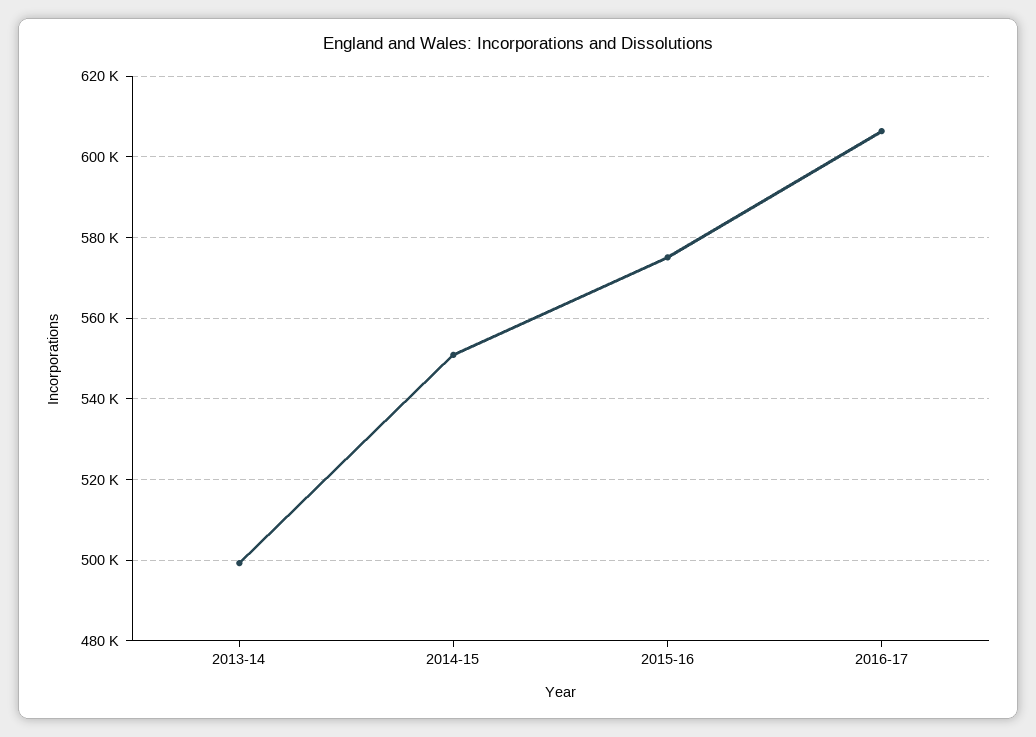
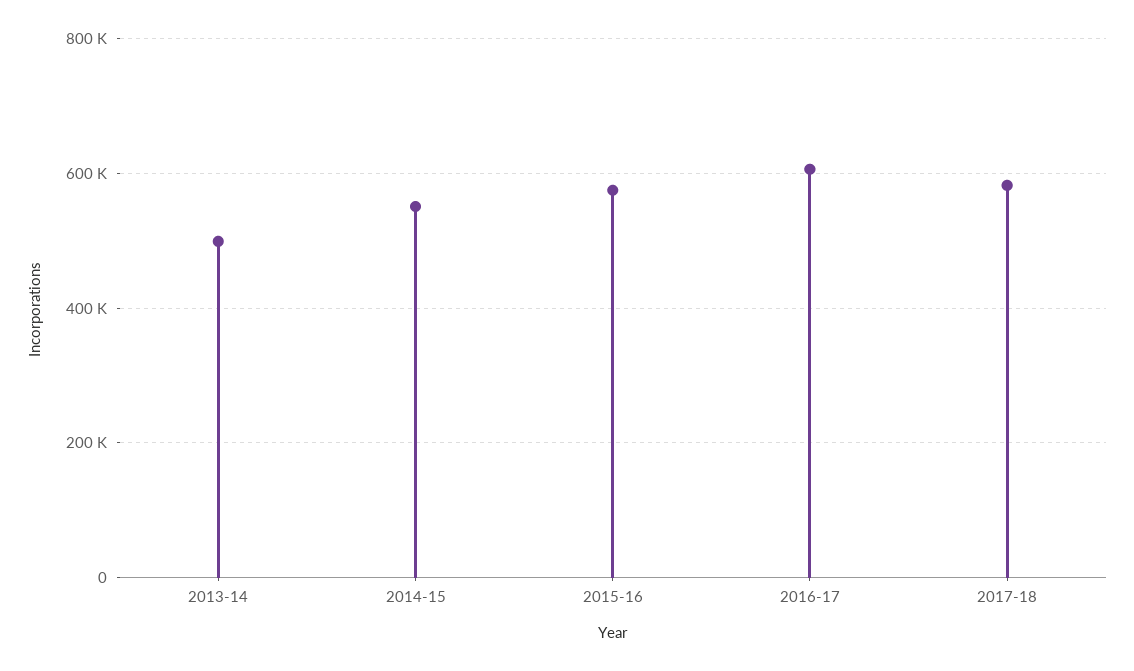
2017-18: none -> 580000

